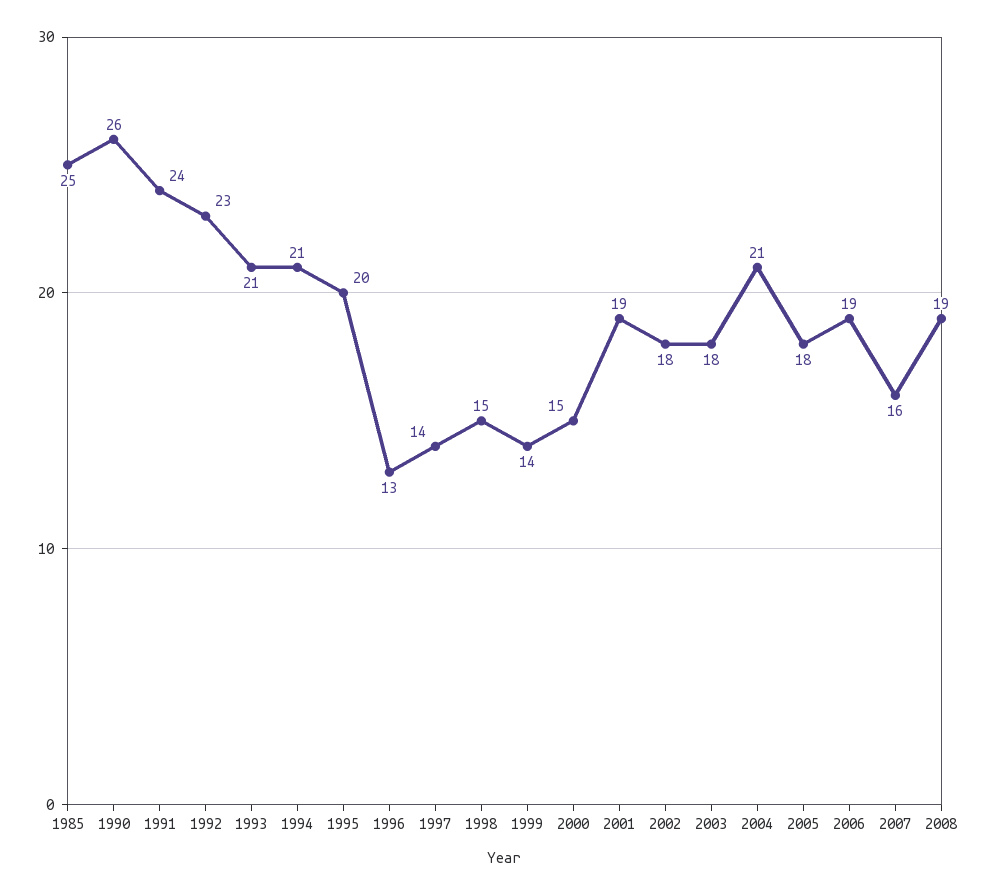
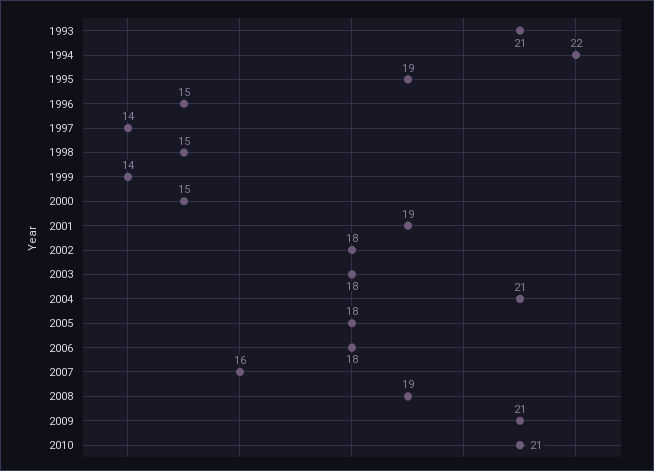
1985: 25 -> none
1990: 26 -> none
1991: 24 -> none
1992: 23 -> none
1994: 21 -> 22
1995: 20 -> 19
1996: 13 -> 15
2006: 19 -> 18
2009: none -> 21
2010: none -> 21

